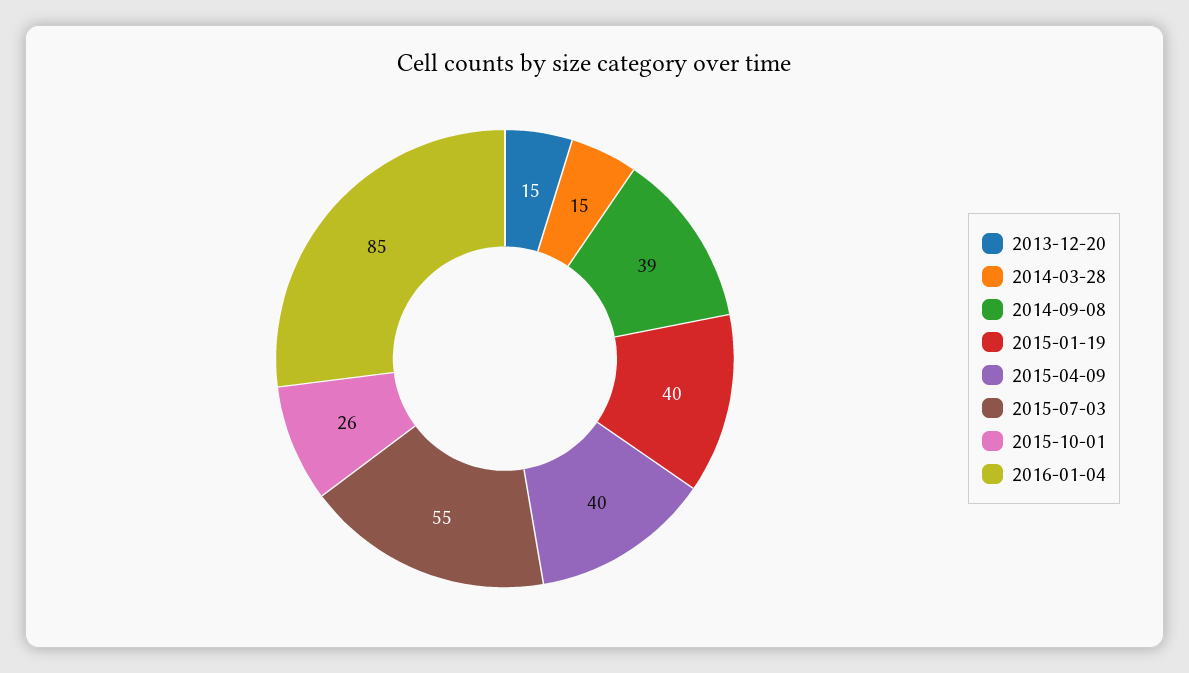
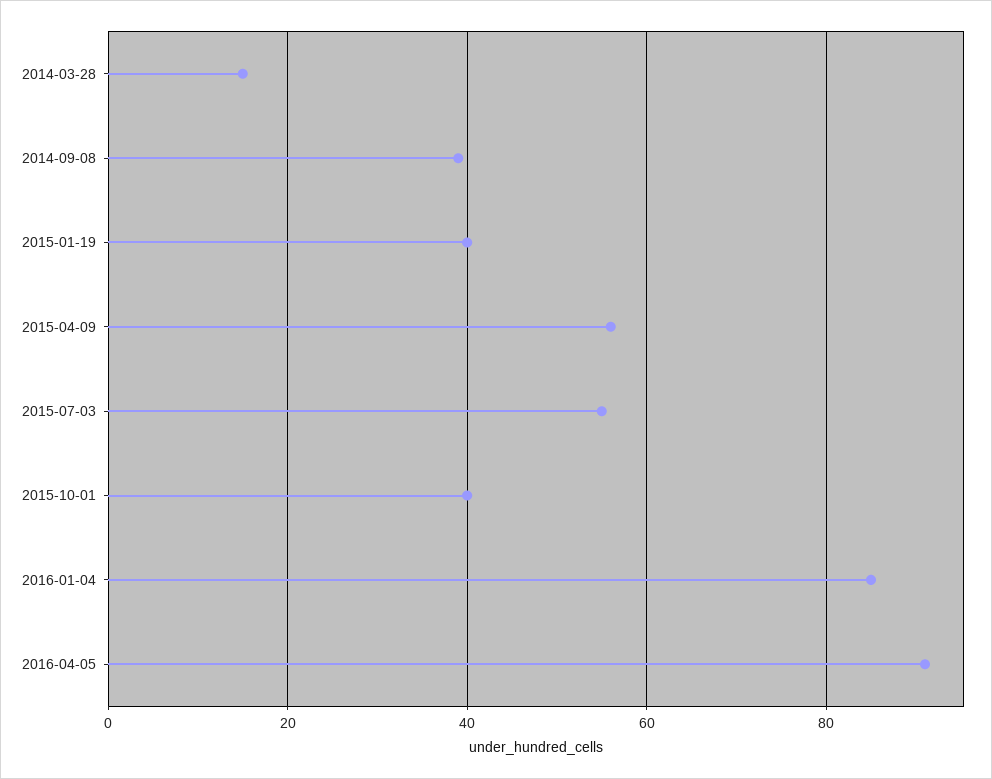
2013-12-20: 15 -> none
2015-04-09: 40 -> 55
2015-10-01: 26 -> 40
2016-04-05: none -> 90

